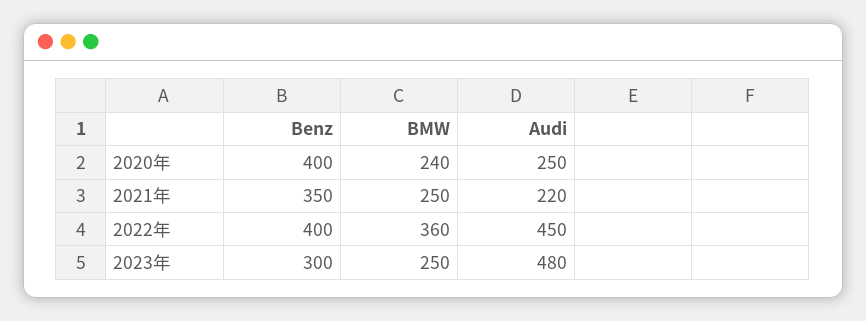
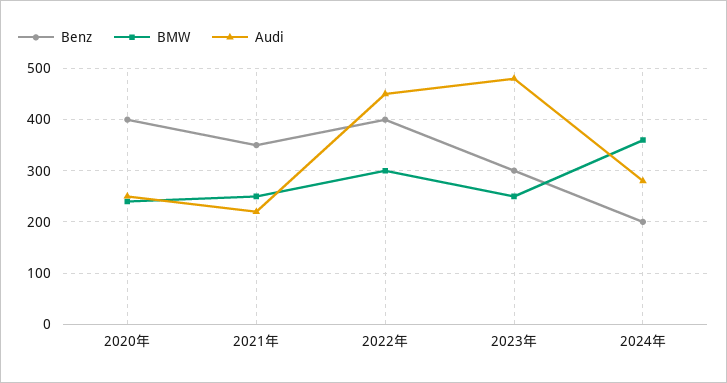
BMW, 2022年: 360 -> 300
Benz, 2024年: none -> 200
BMW, 2024年: none -> 360
Audi, 2024年: none -> 280

